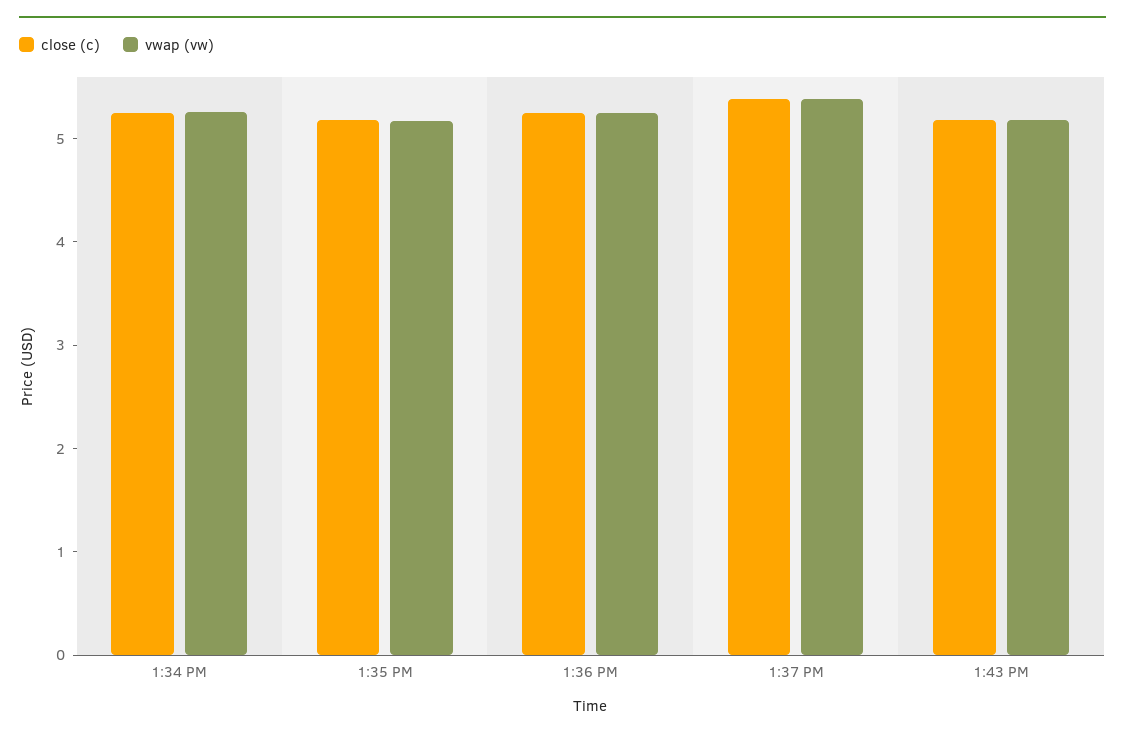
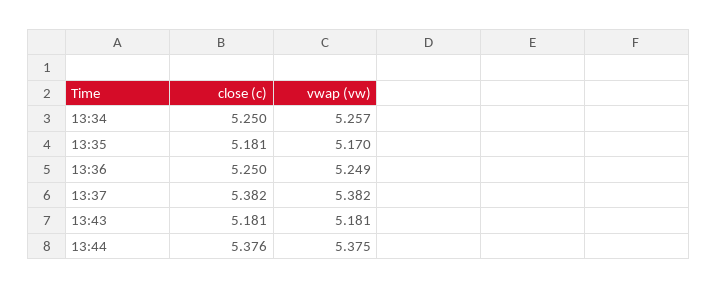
close (c), 13:44: none -> 5.376
vwap (vw), 13:44: none -> 5.375

